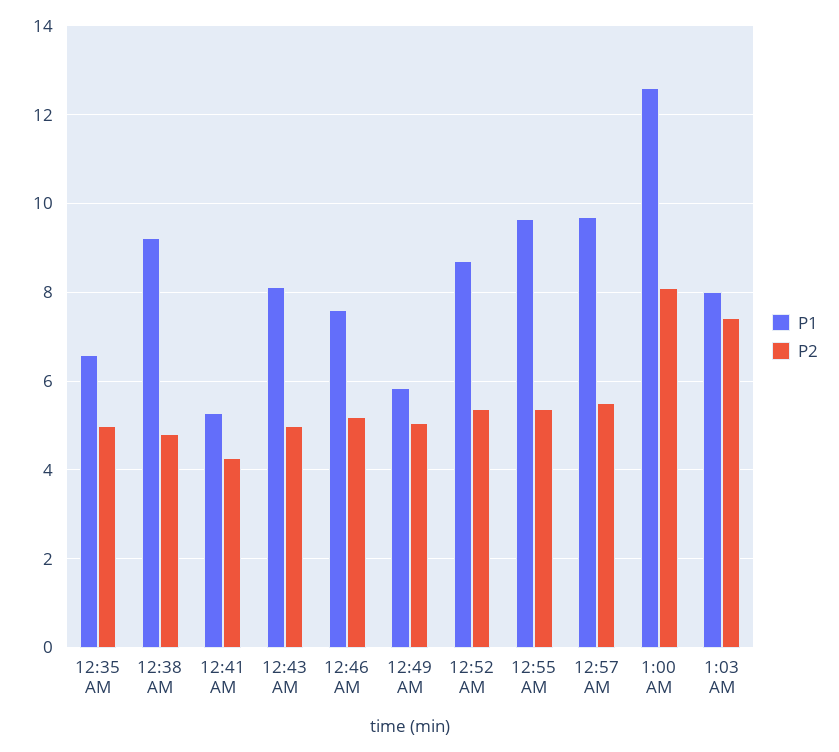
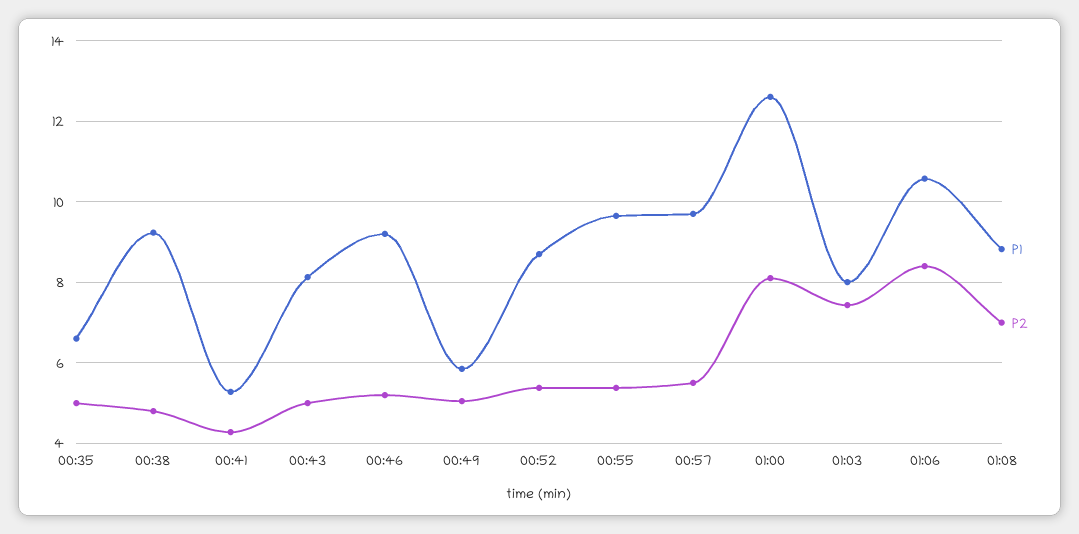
P1, 12:46 AM: 7.6 -> 9.2
P1, 01:06: none -> 10.6
P2, 01:06: none -> 8.4
P1, 01:08: none -> 8.8
P2, 01:08: none -> 7

